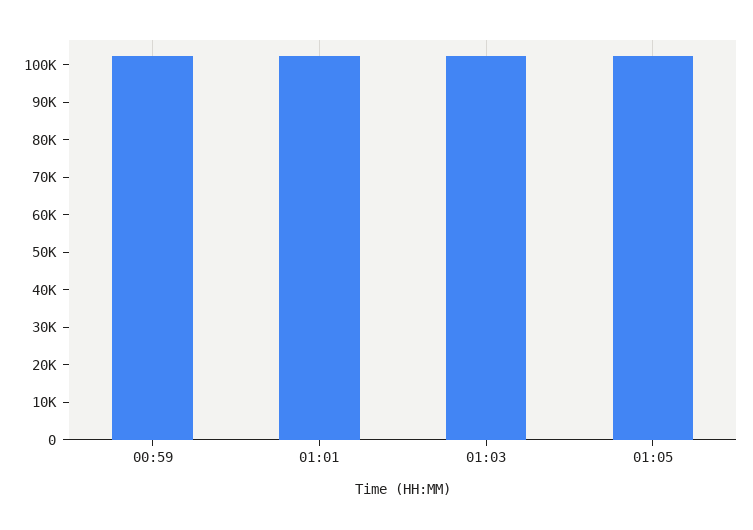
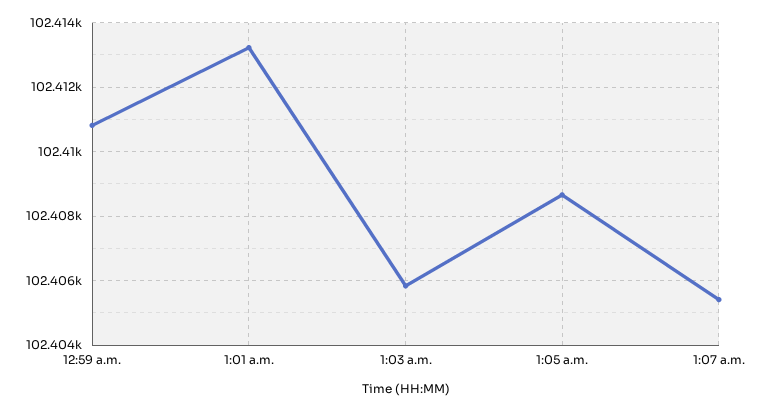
1:07 a.m.: none -> 102405.4

